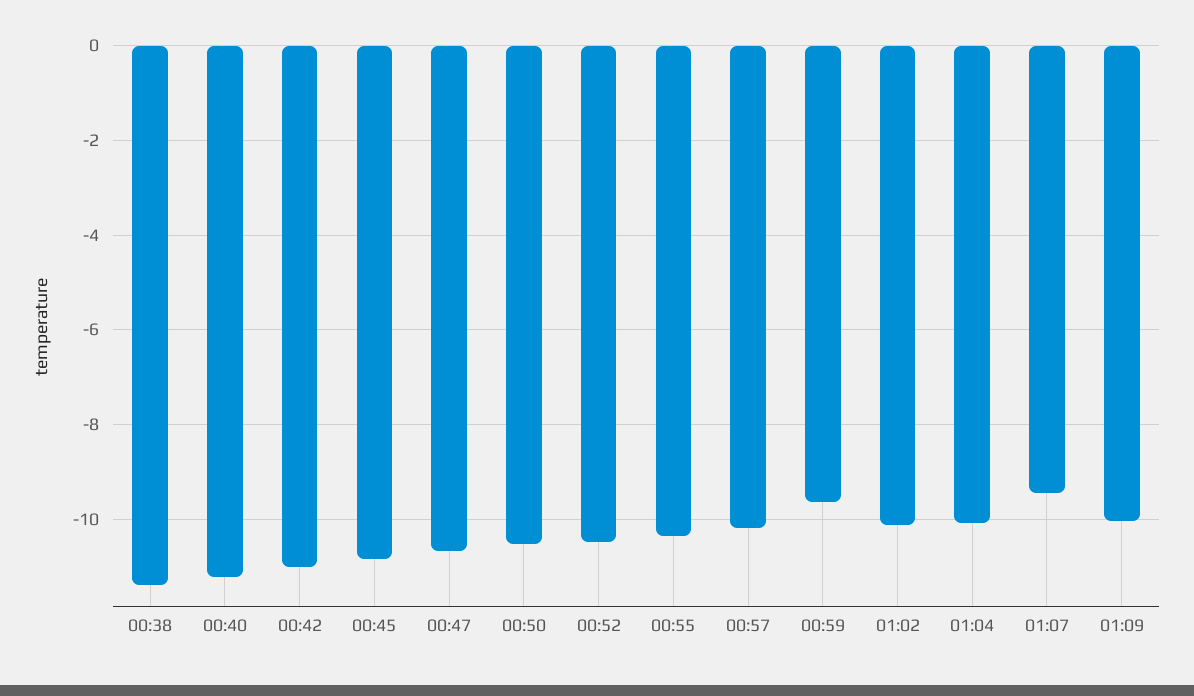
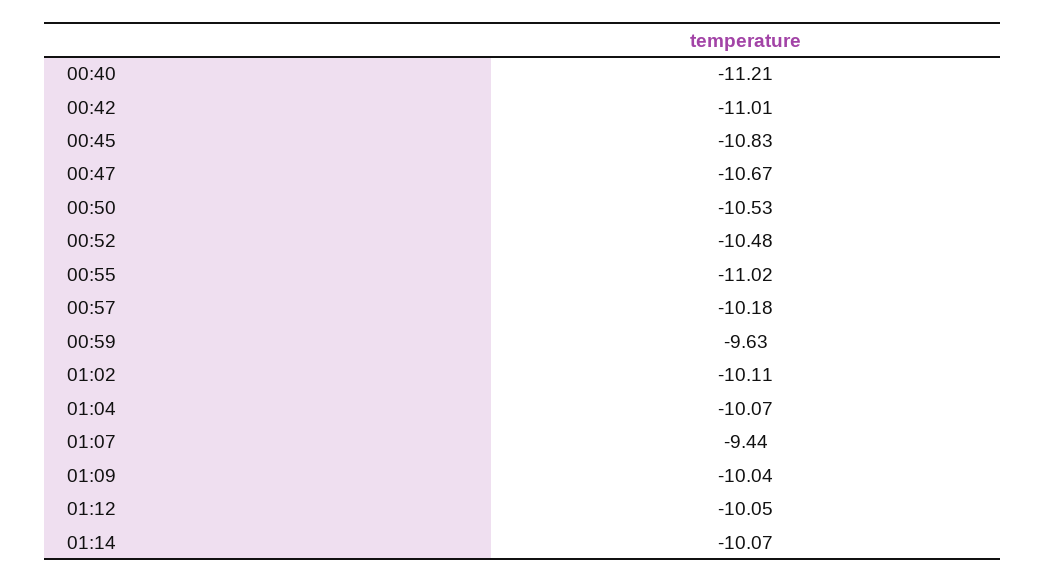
00:38: -11.4 -> none
00:55: -10.4 -> -11.02
01:12: none -> -10.05
01:14: none -> -10.07

